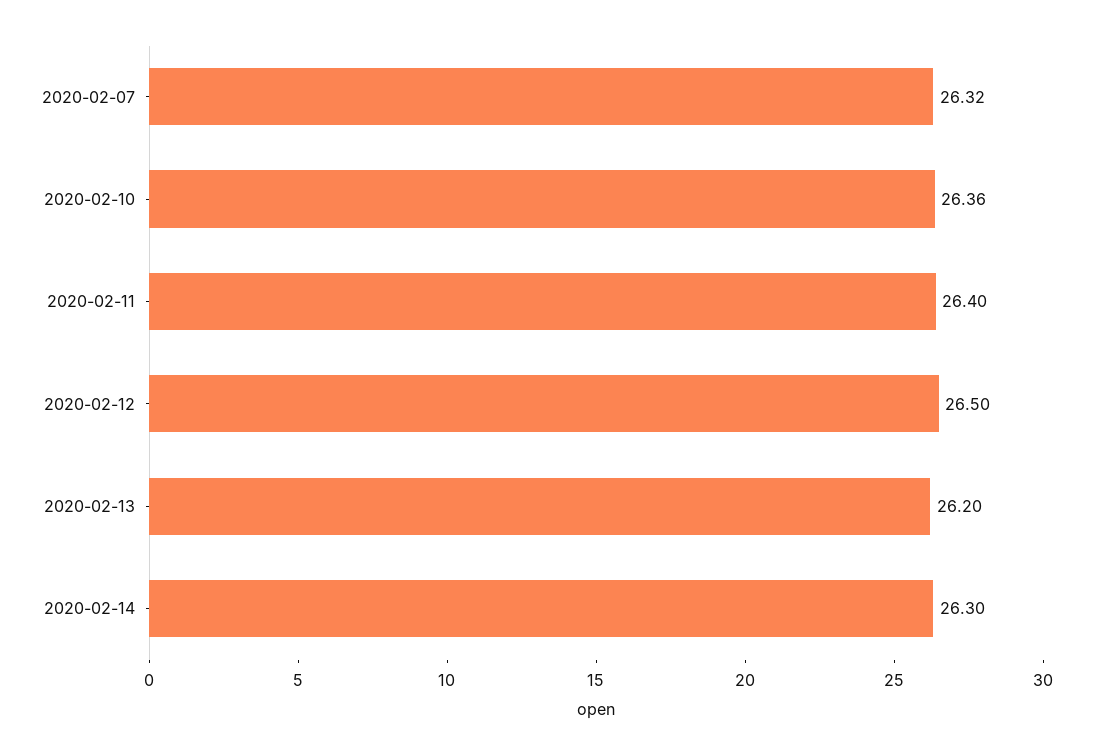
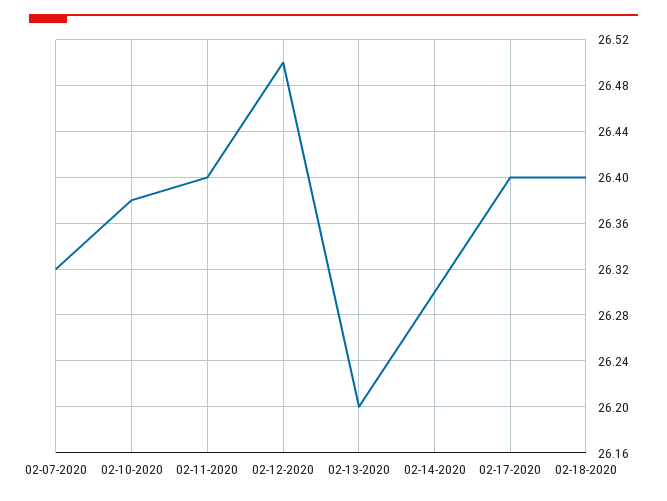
2020-02-10: 26.36 -> 26.38
02-17-2020: none -> 26.4
02-18-2020: none -> 26.4

